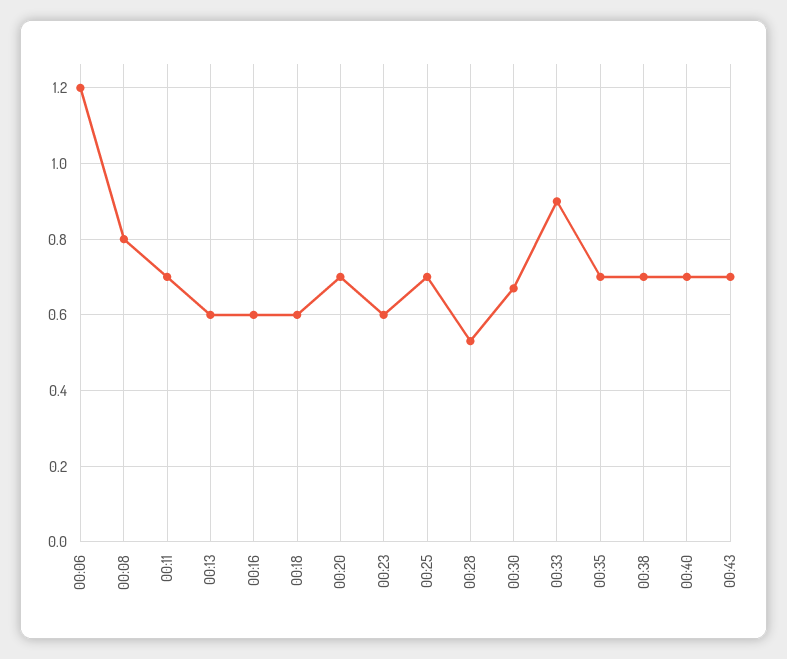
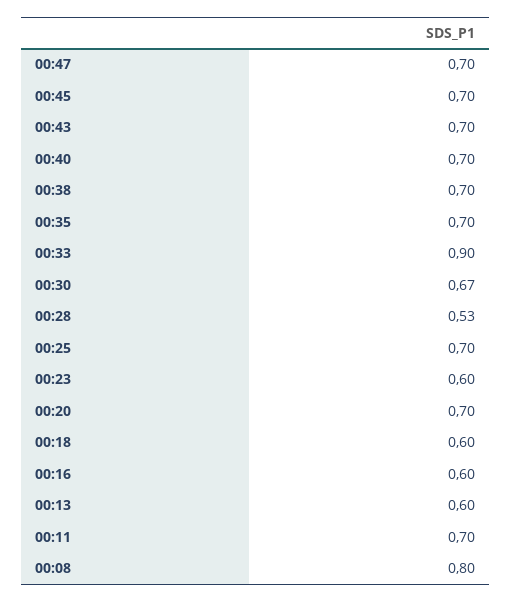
00:06: 1.2 -> none
00:47: none -> 0.7
00:45: none -> 0.7

